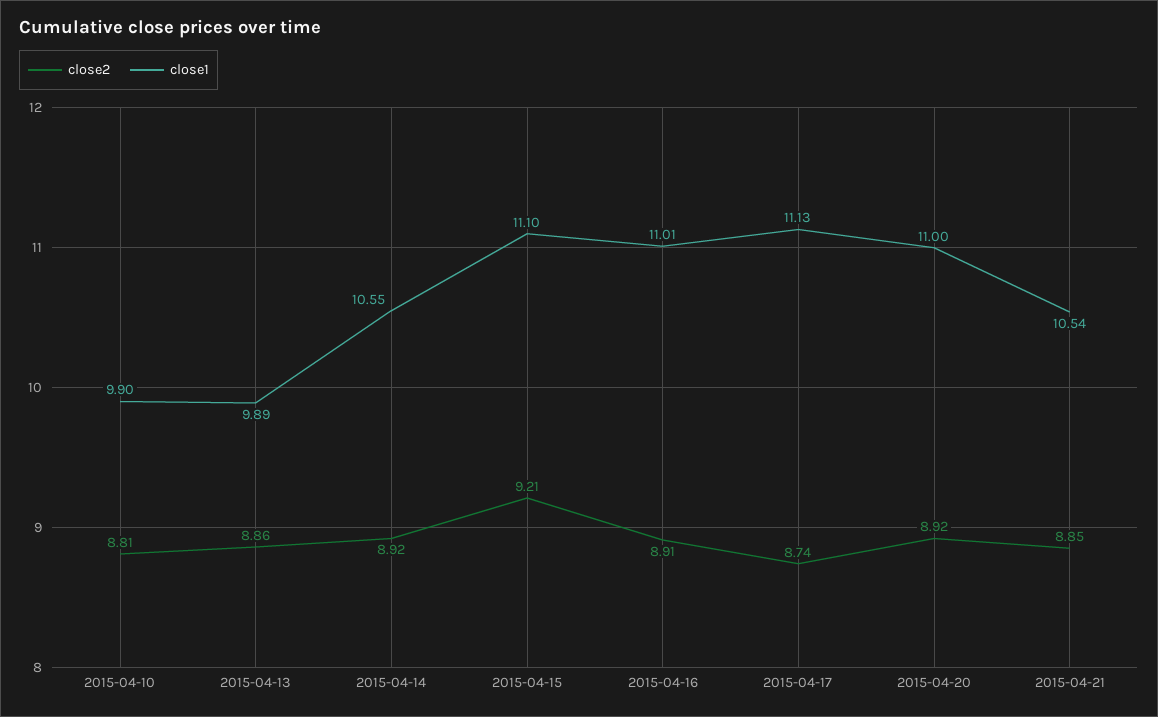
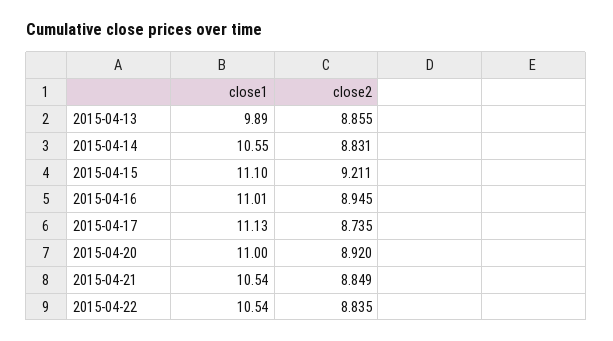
close2, 2015-04-10: 8.81 -> none
close1, 2015-04-10: 9.9 -> none
close2, 2015-04-14: 8.92 -> 8.831
close2, 2015-04-16: 8.91 -> 8.945
close1, 2015-04-22: none -> 10.54
close2, 2015-04-22: none -> 8.835

